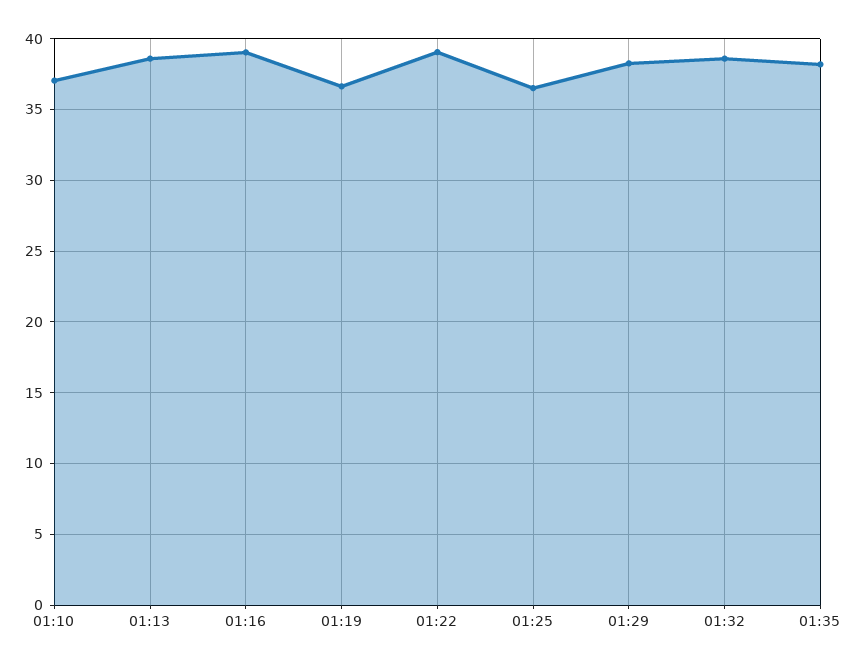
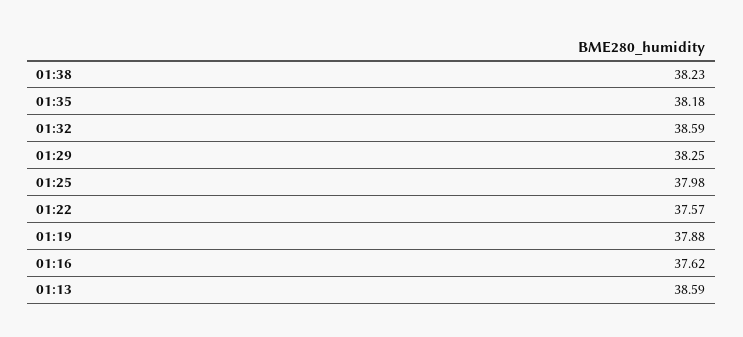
01:10: 37 -> none
01:16: 39 -> 37.62
01:19: 36.5 -> 37.88
01:22: 39 -> 37.57
01:25: 36.5 -> 37.98
01:38: none -> 38.23

